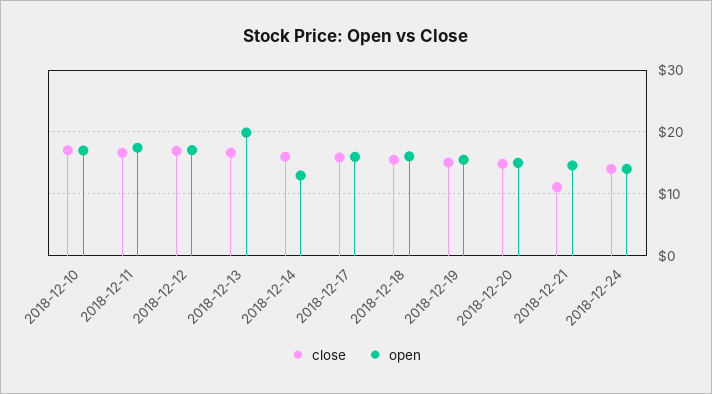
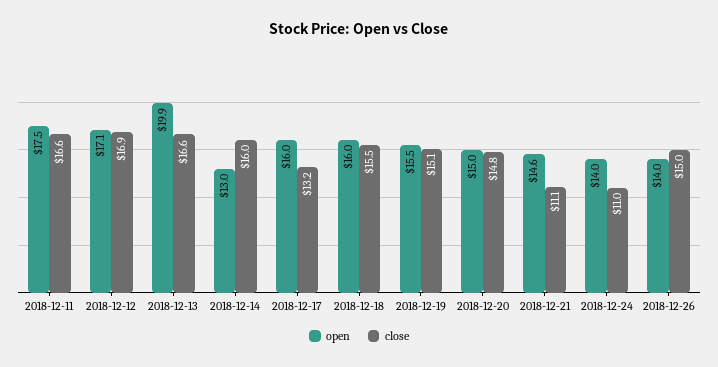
close, 2018-12-10: 17 -> none
open, 2018-12-10: 17 -> none
close, 2018-12-17: 16 -> 13.2
close, 2018-12-24: 14 -> 11
open, 2018-12-26: none -> 14
close, 2018-12-26: none -> 15

